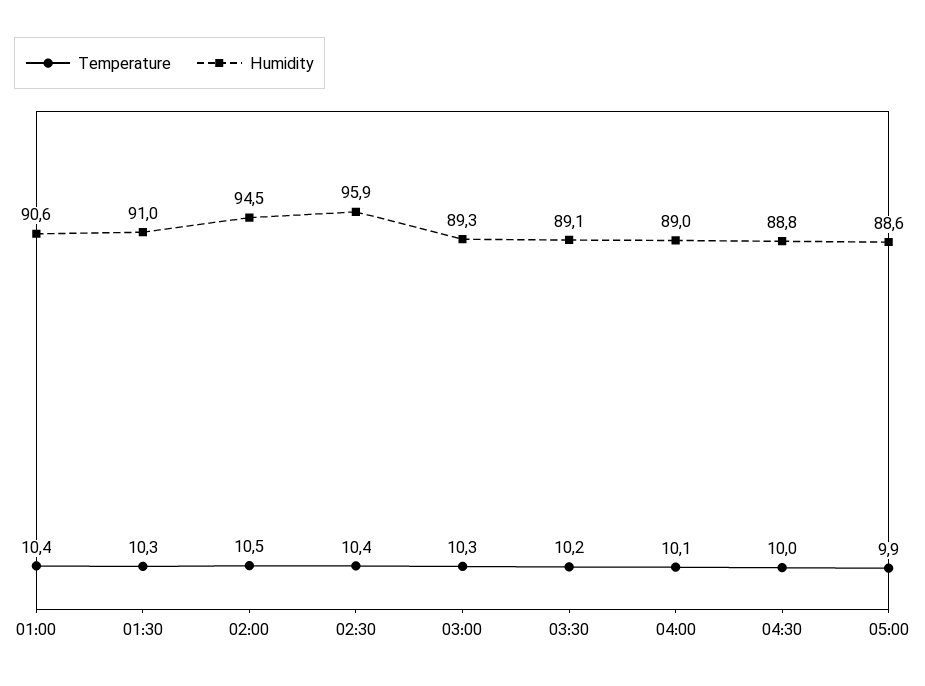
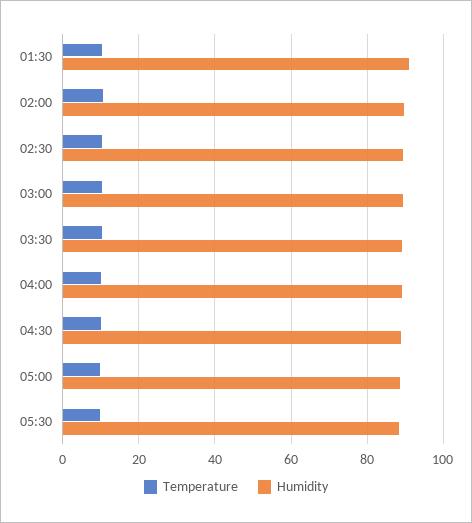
Temperature, 01:00: 10.4 -> none
Humidity, 01:00: 90.6 -> none
Humidity, 02:00: 94.5 -> 90
Humidity, 02:30: 95.9 -> 90
Temperature, 05:30: none -> 10
Humidity, 05:30: none -> 88

